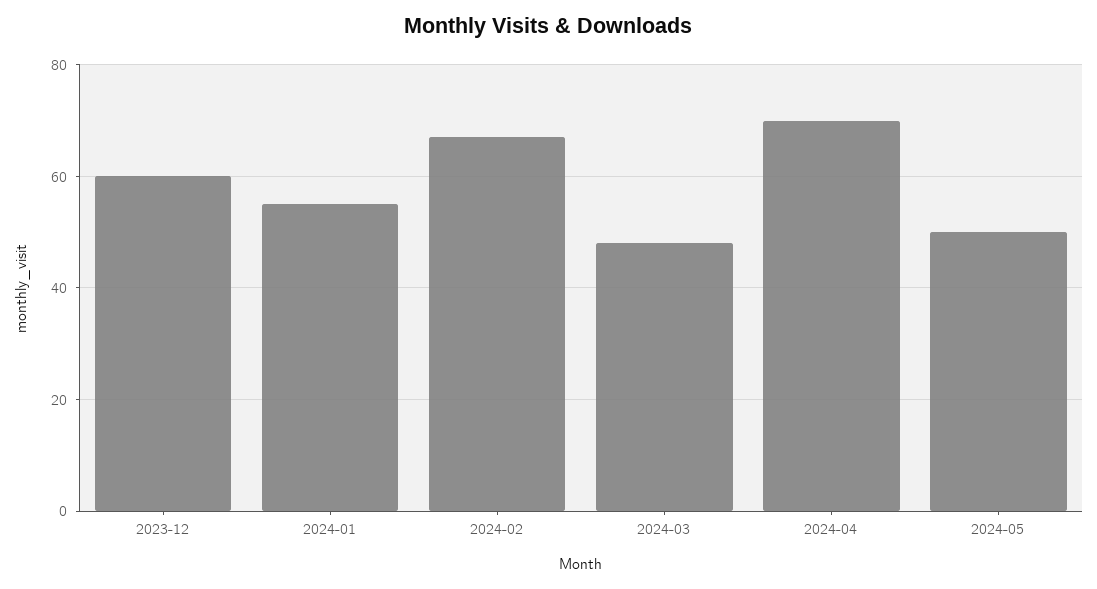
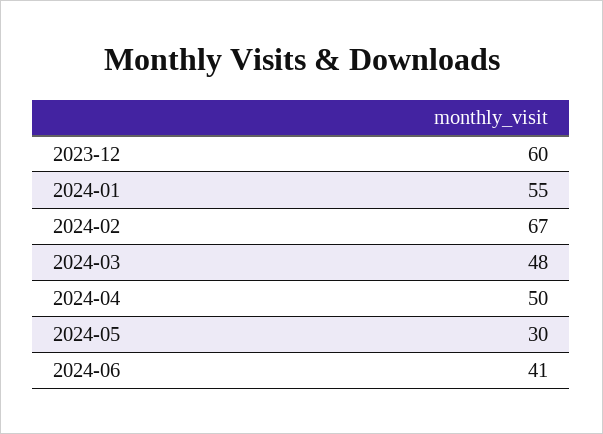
2024-04: 70 -> 50
2024-05: 50 -> 30
2024-06: none -> 41

